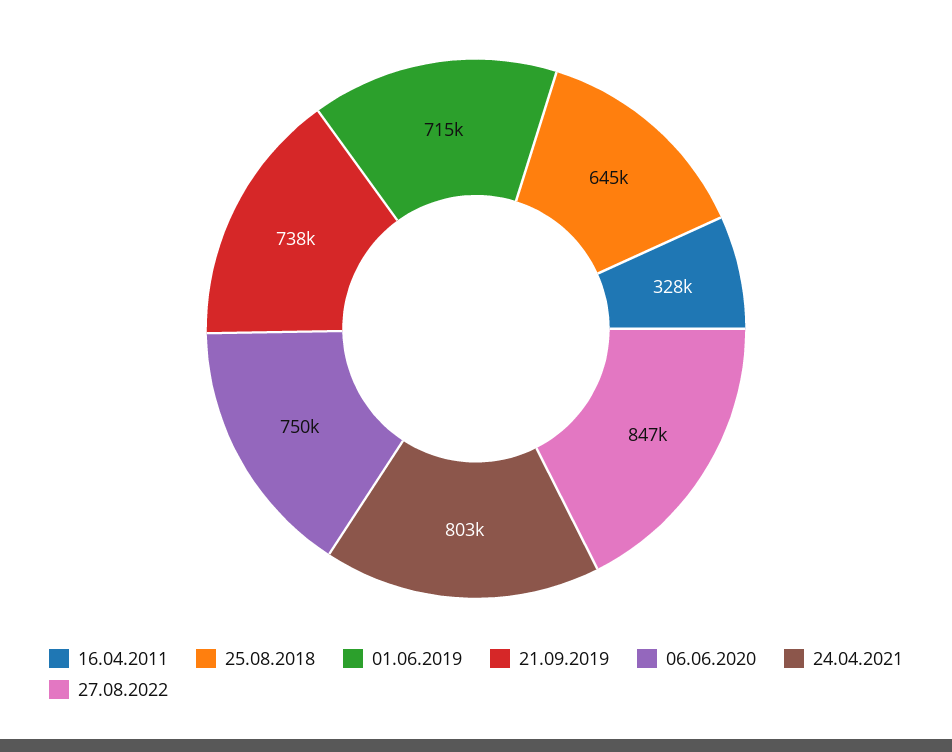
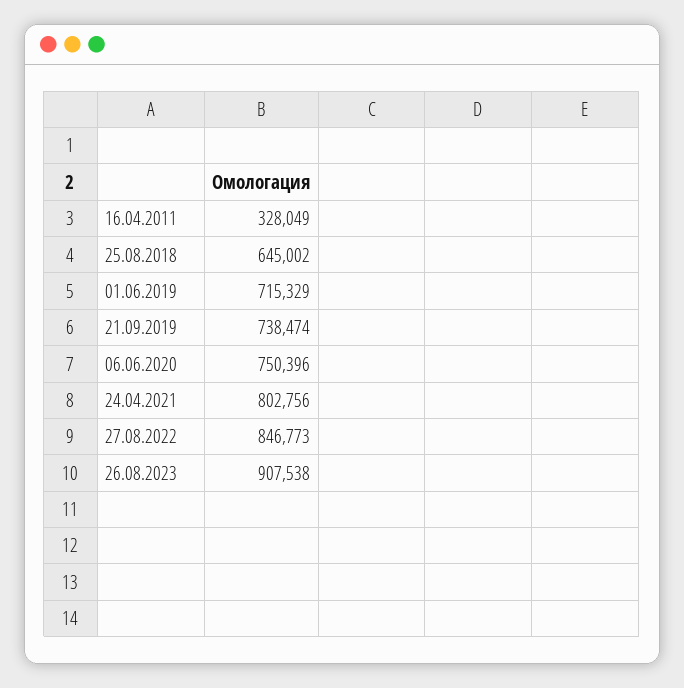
26.08.2023: none -> 907538

